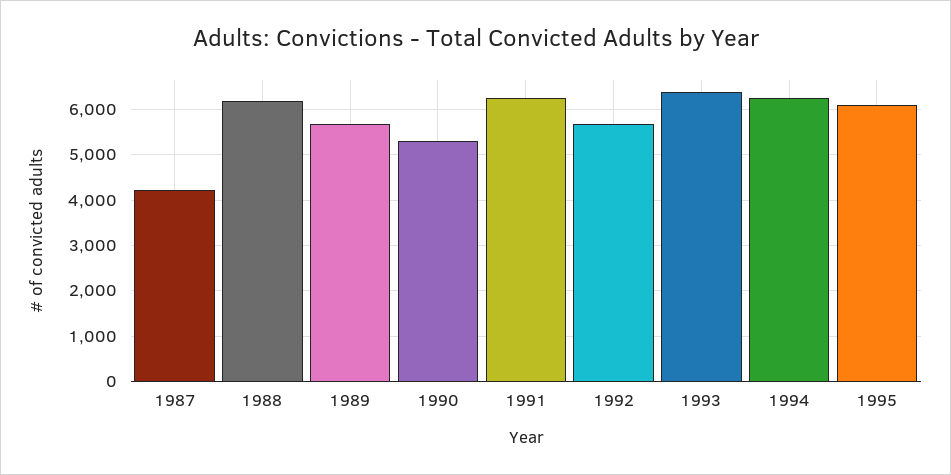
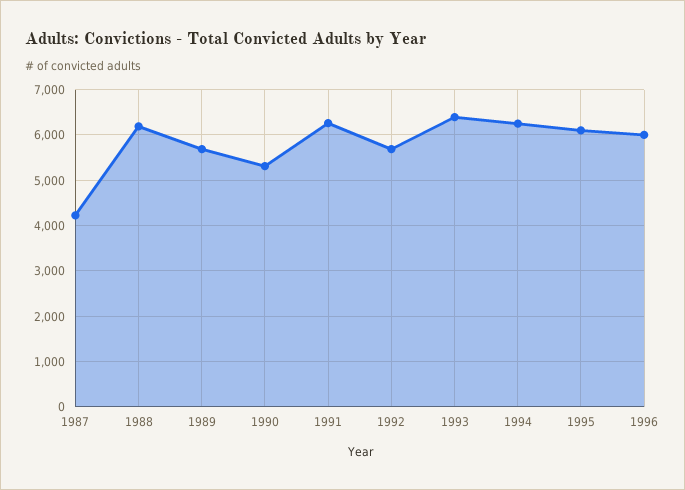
1996: none -> 6000

